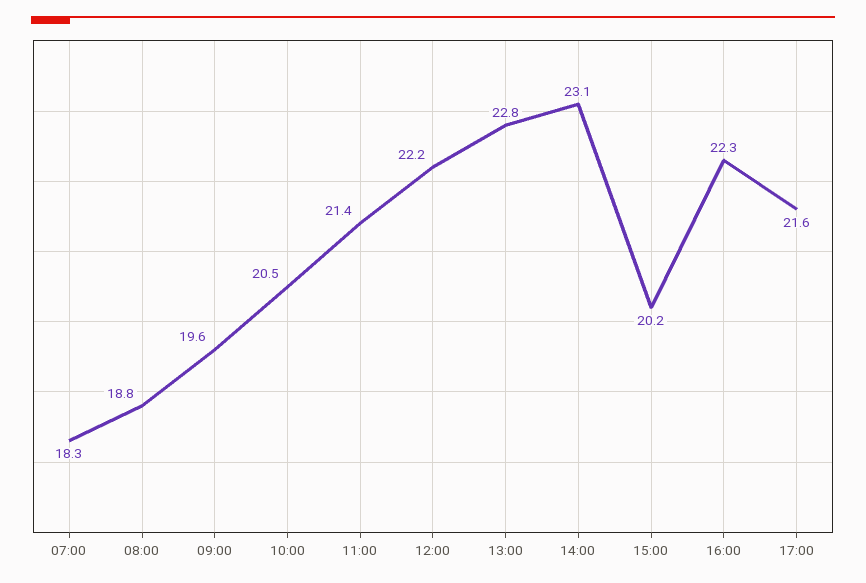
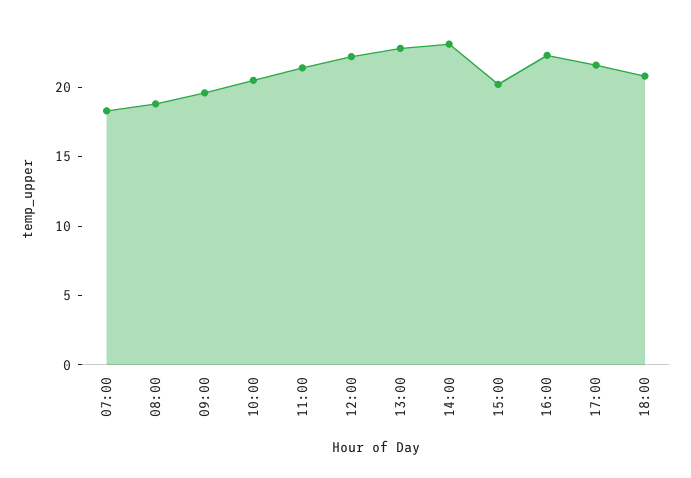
18:00: none -> 21

